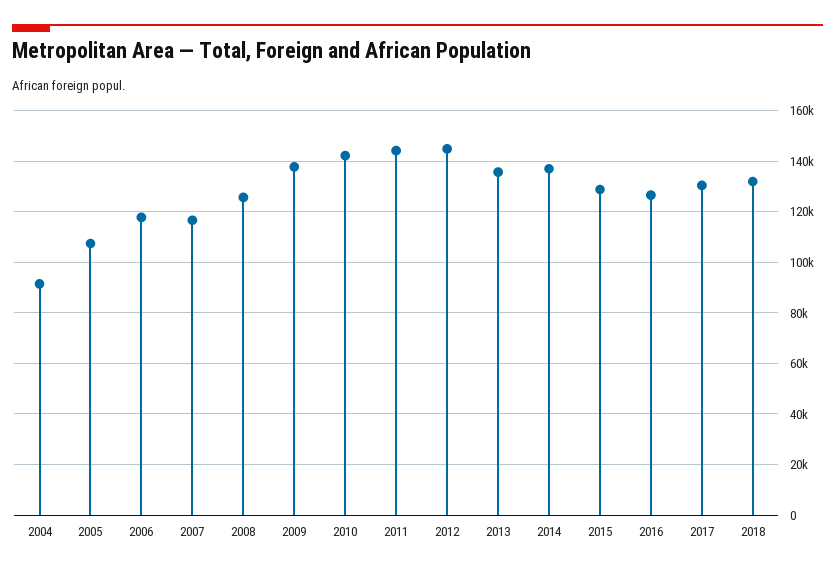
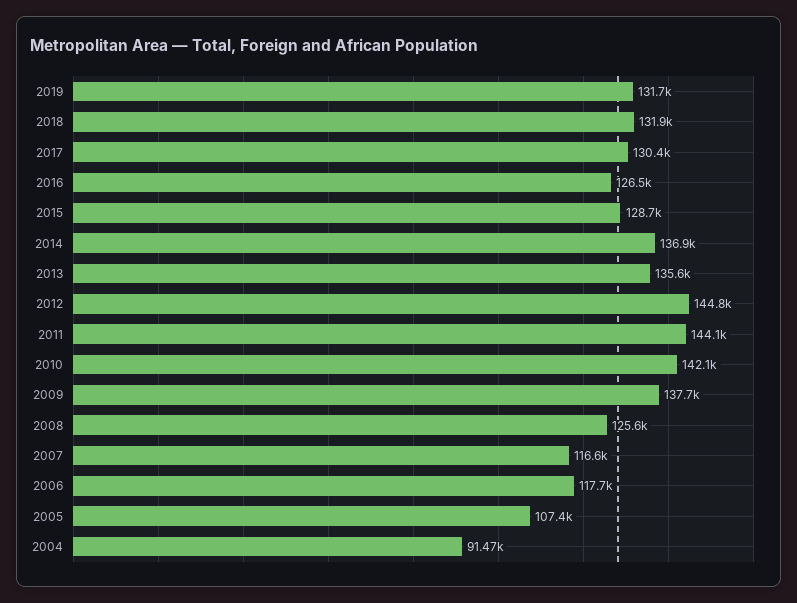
2019: none -> 131700

